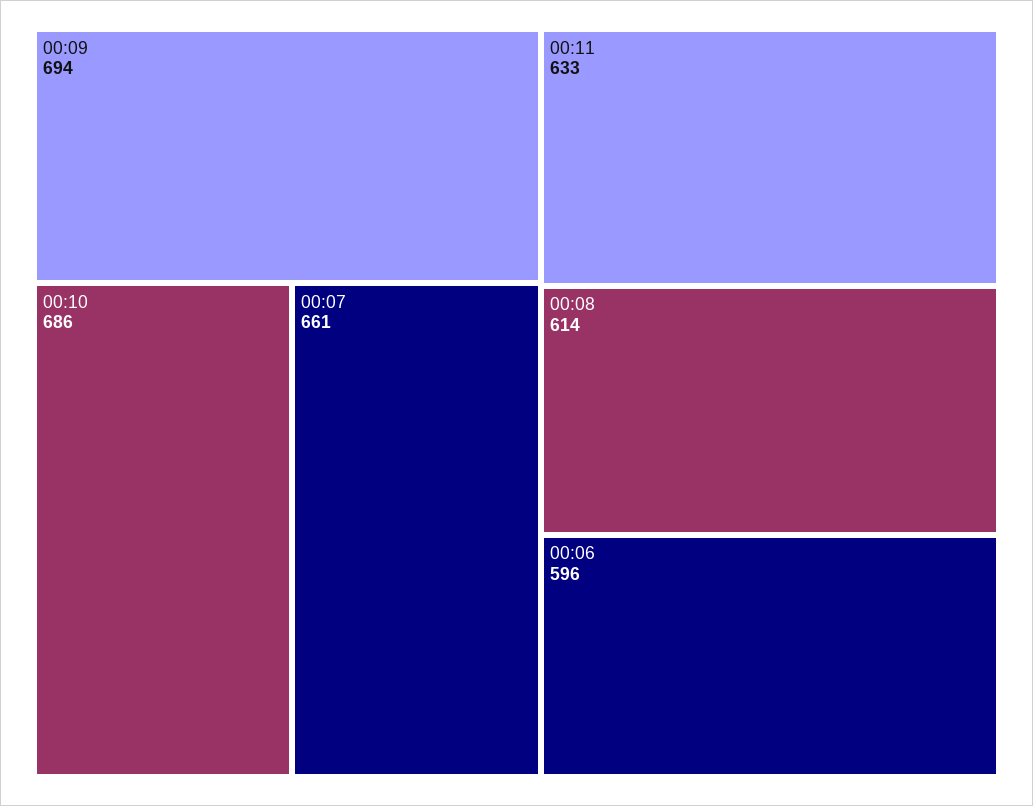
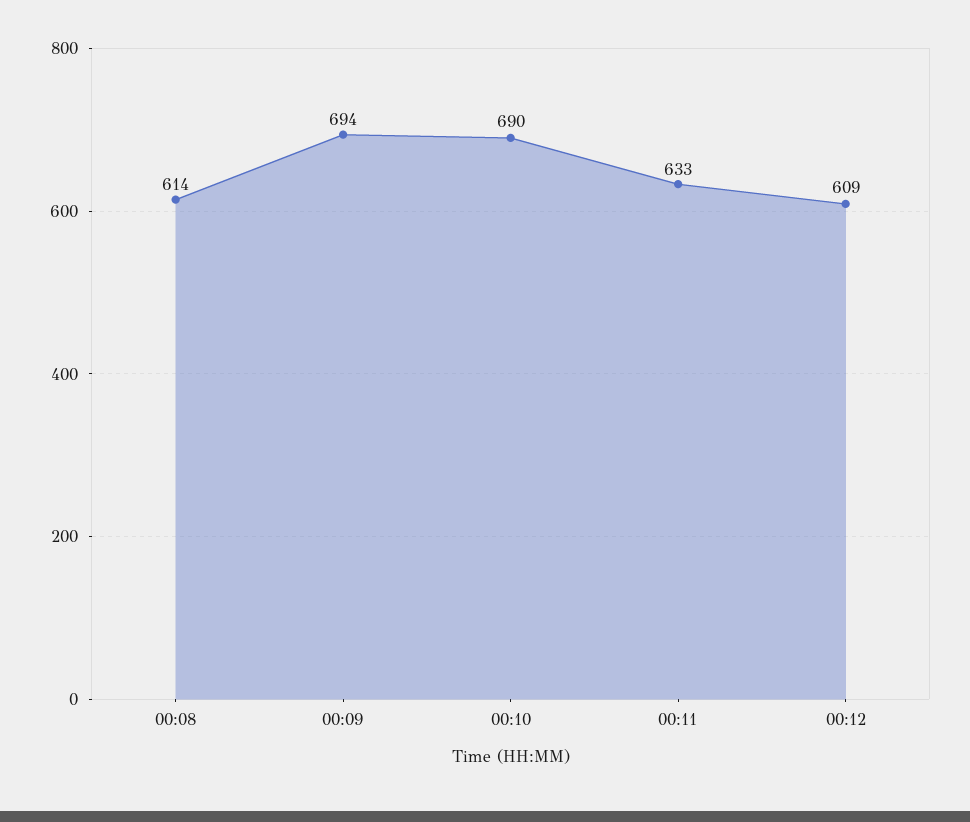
00:10: 686 -> 690
00:07: 661 -> none
00:06: 596 -> none
00:12: none -> 609

